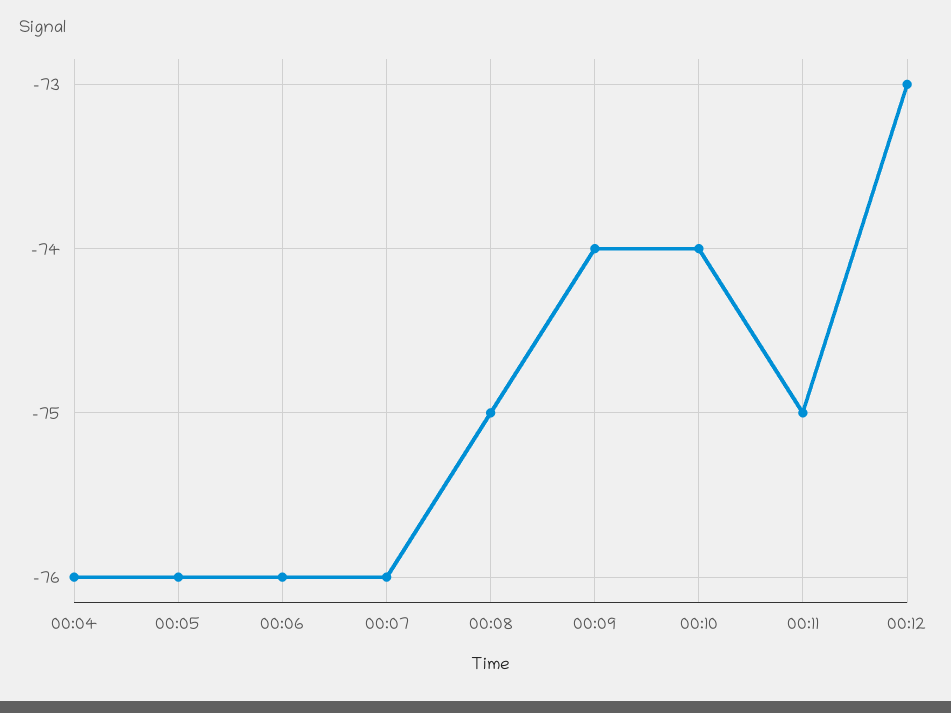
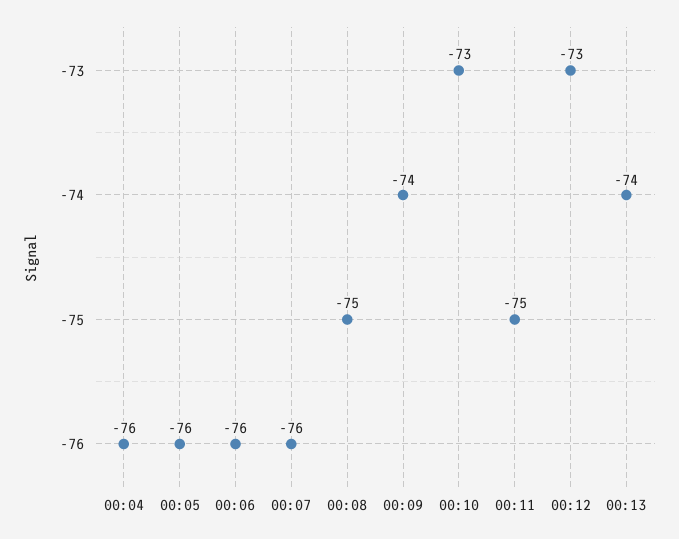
00:10: -74 -> -73
00:13: none -> -74

